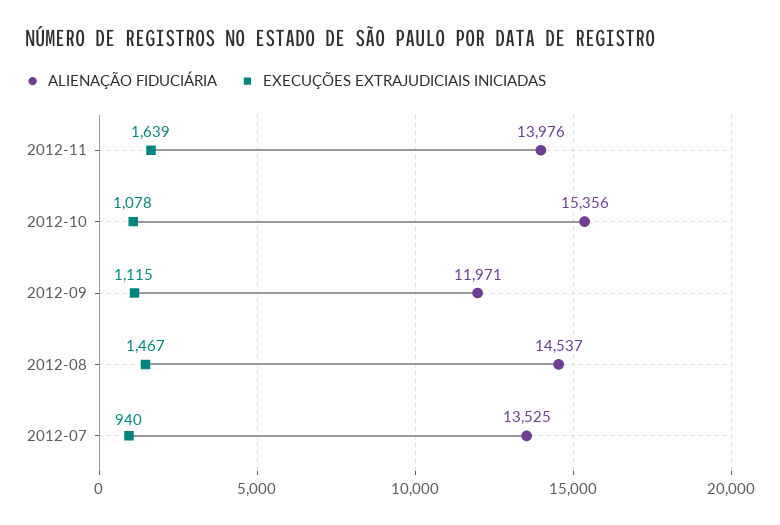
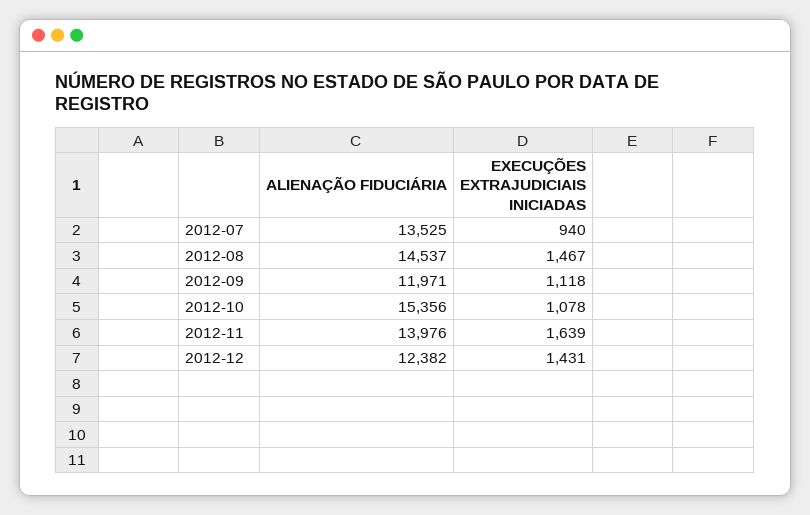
EXECUÇÕES EXTRAJUDICIAIS INICIADAS, 2012-09: 1115 -> 1118
ALIENAÇÃO FIDUCIÁRIA, 2012-12: none -> 12382
EXECUÇÕES EXTRAJUDICIAIS INICIADAS, 2012-12: none -> 1431

